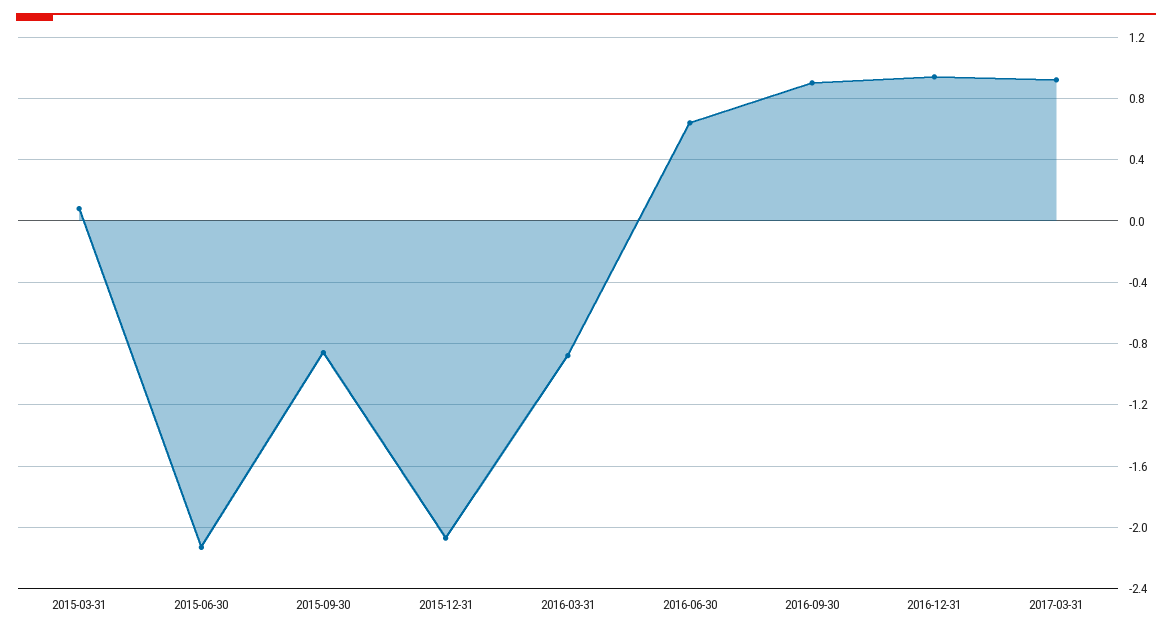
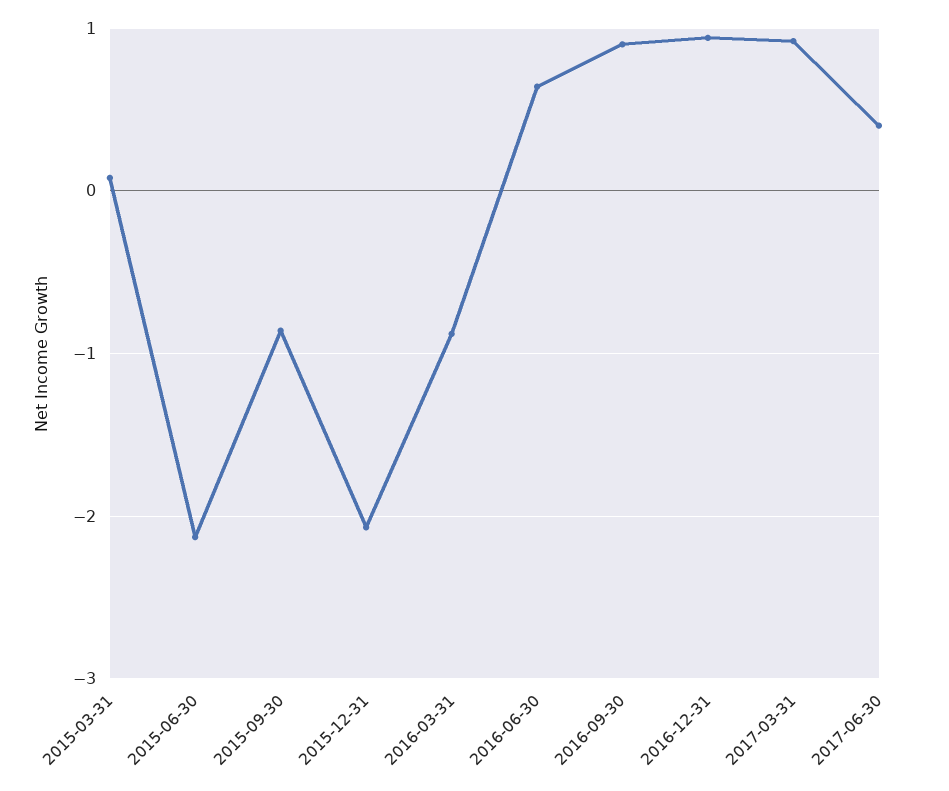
2017-06-30: none -> 0.4

